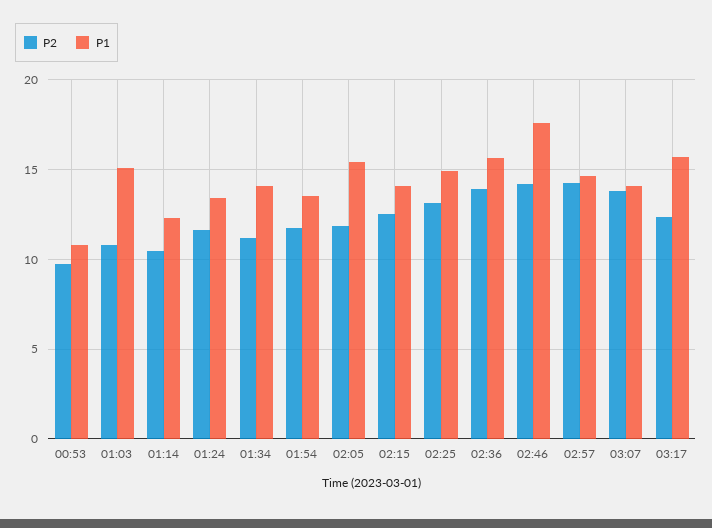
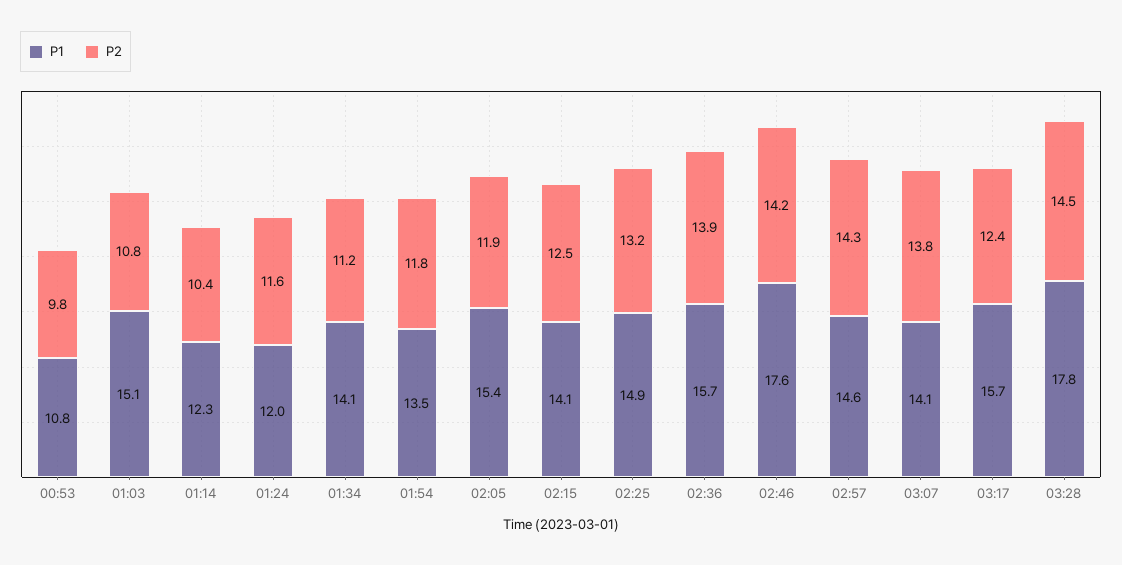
P1, 01:24: 13.5 -> 12
P1, 03:28: none -> 17.8
P2, 03:28: none -> 14.5

